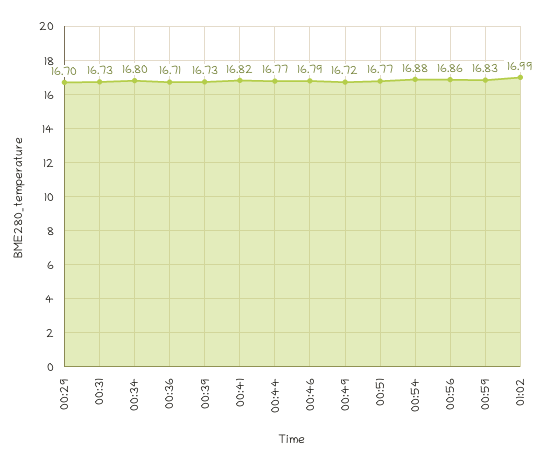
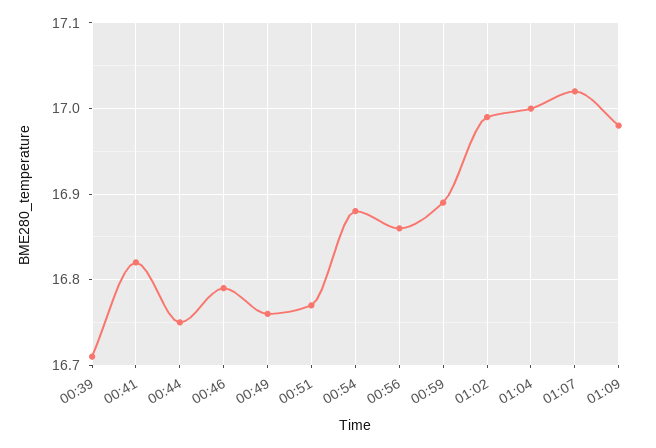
00:29: 16.7 -> none
00:31: 16.73 -> none
00:34: 16.8 -> none
00:36: 16.71 -> none
00:39: 16.73 -> 16.71
00:44: 16.77 -> 16.75
00:49: 16.72 -> 16.76
00:59: 16.83 -> 16.89
01:04: none -> 17
01:07: none -> 17.02
01:09: none -> 16.98

